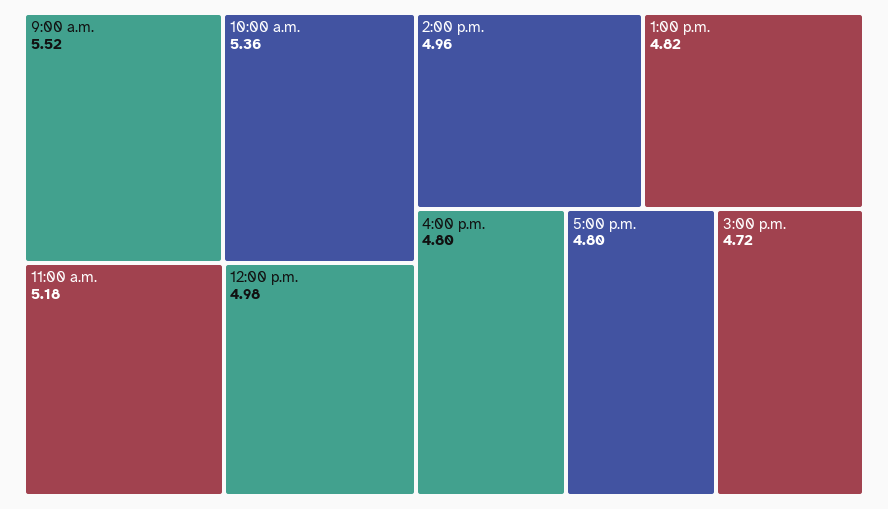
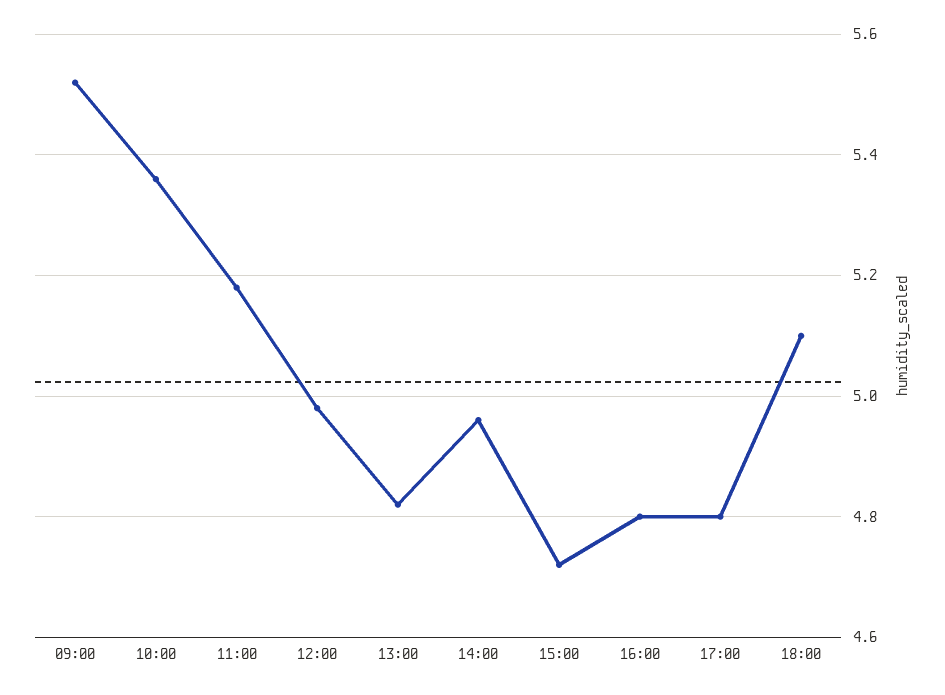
18:00: none -> 5.1

